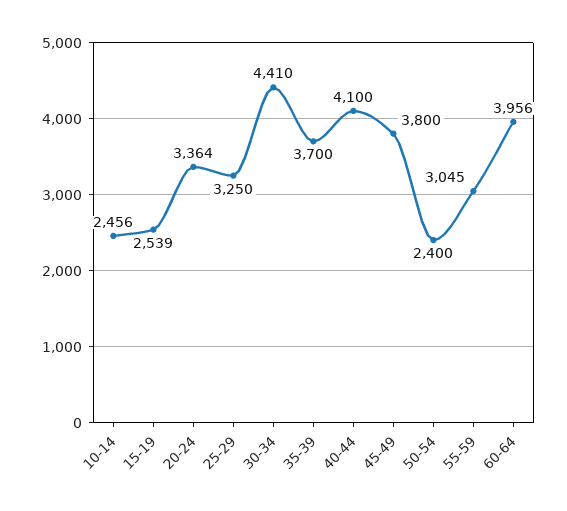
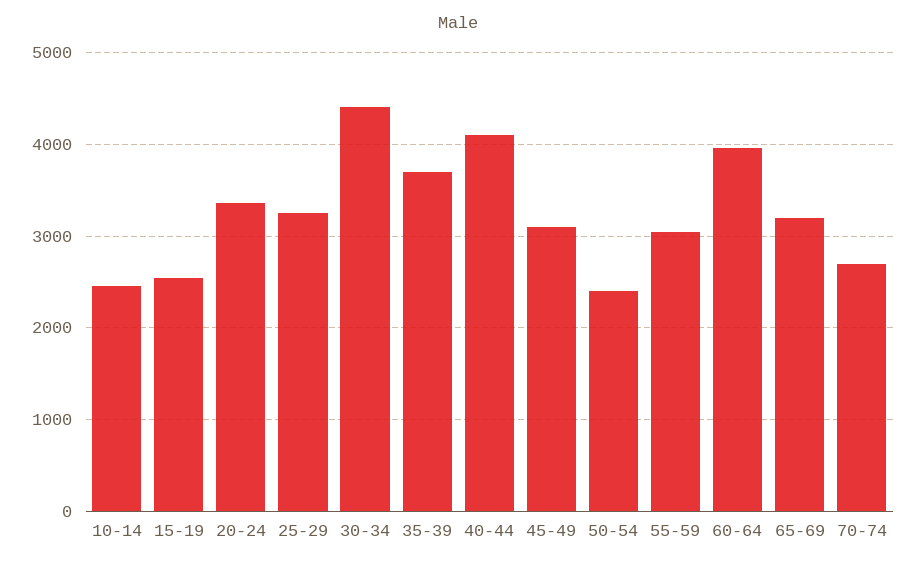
45-49: 3800 -> 3100
65-69: none -> 3200
70-74: none -> 2700

